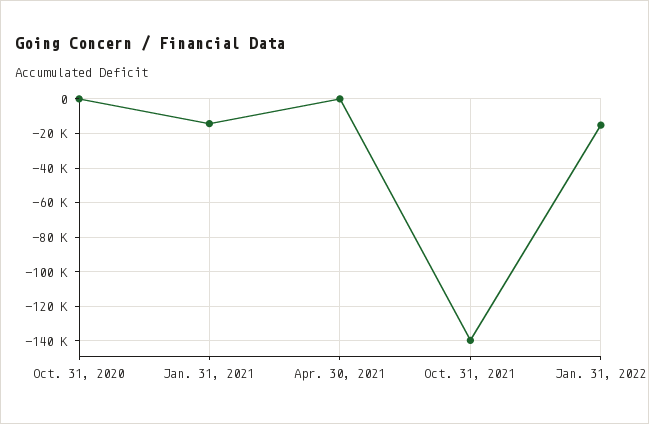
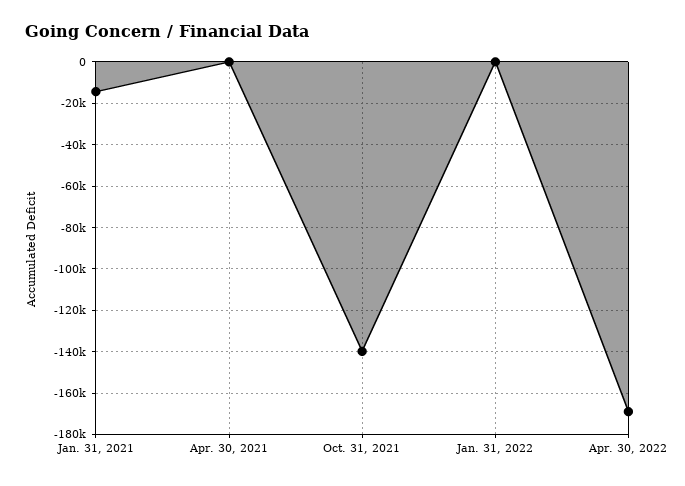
Oct. 31, 2020: 0 -> none
Jan. 31, 2022: -15000 -> 0
Apr. 30, 2022: none -> -170000

